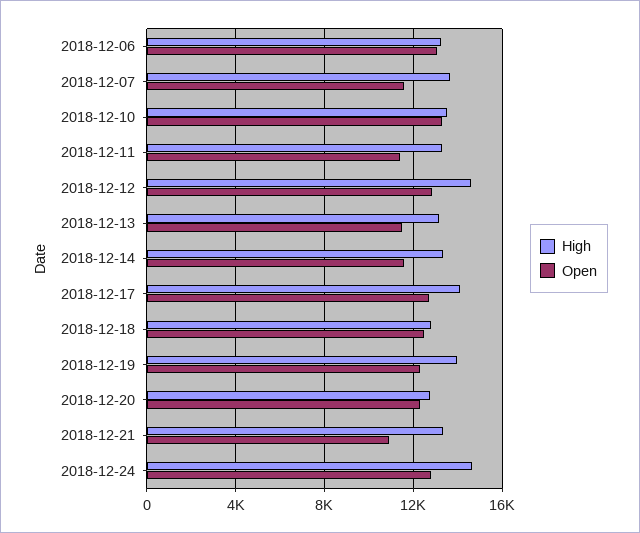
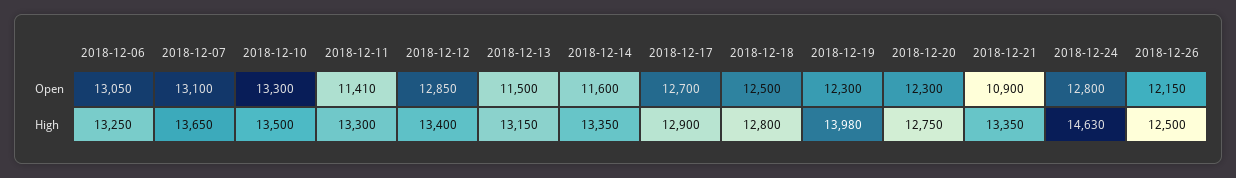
Open, 2018-12-07: 11500 -> 13100
High, 2018-12-12: 14500 -> 13400
High, 2018-12-17: 14000 -> 12900
Open, 2018-12-26: none -> 12150
High, 2018-12-26: none -> 12500

